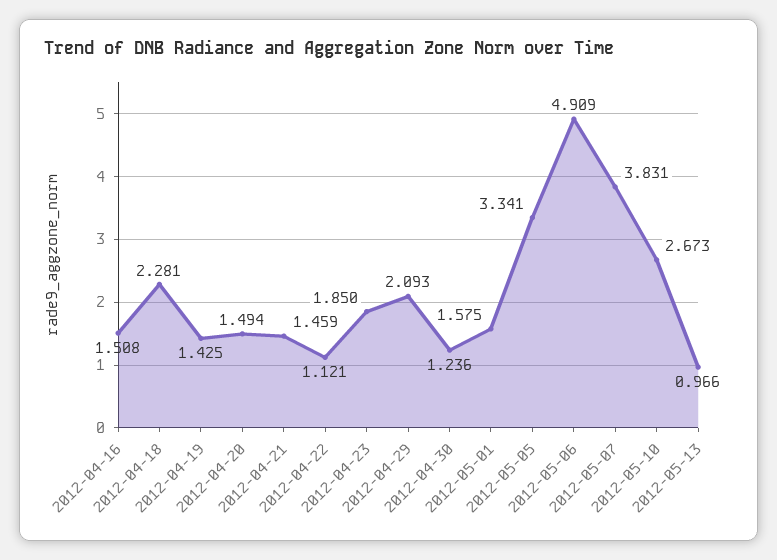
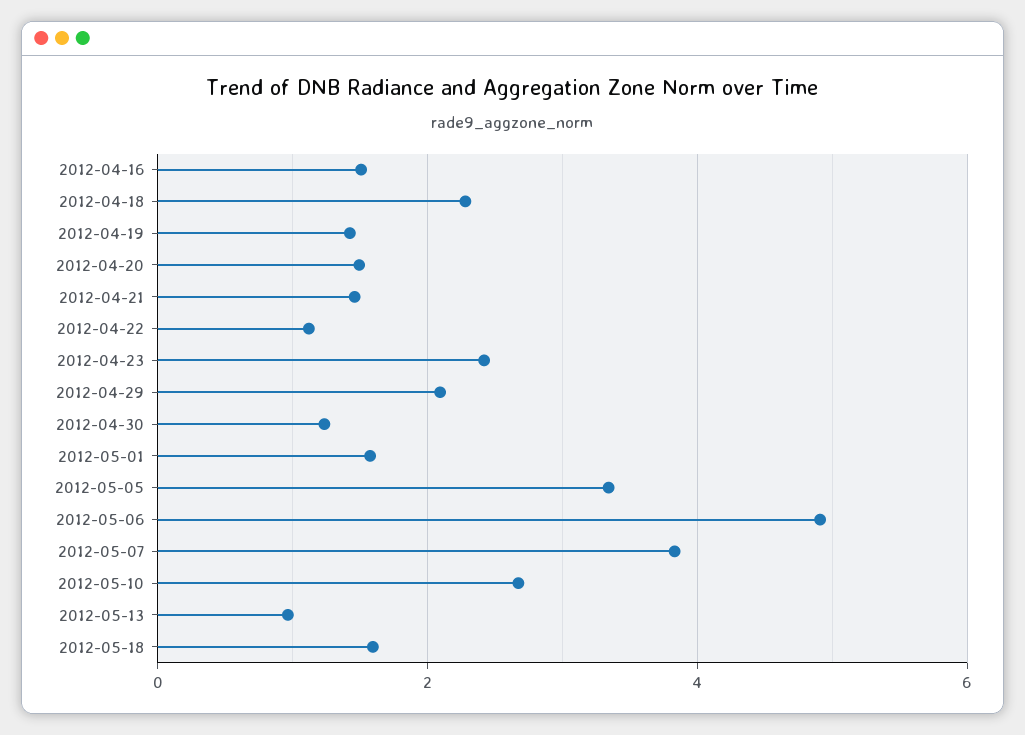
2012-04-23: 1.85 -> 2.4
2012-05-18: none -> 1.6

